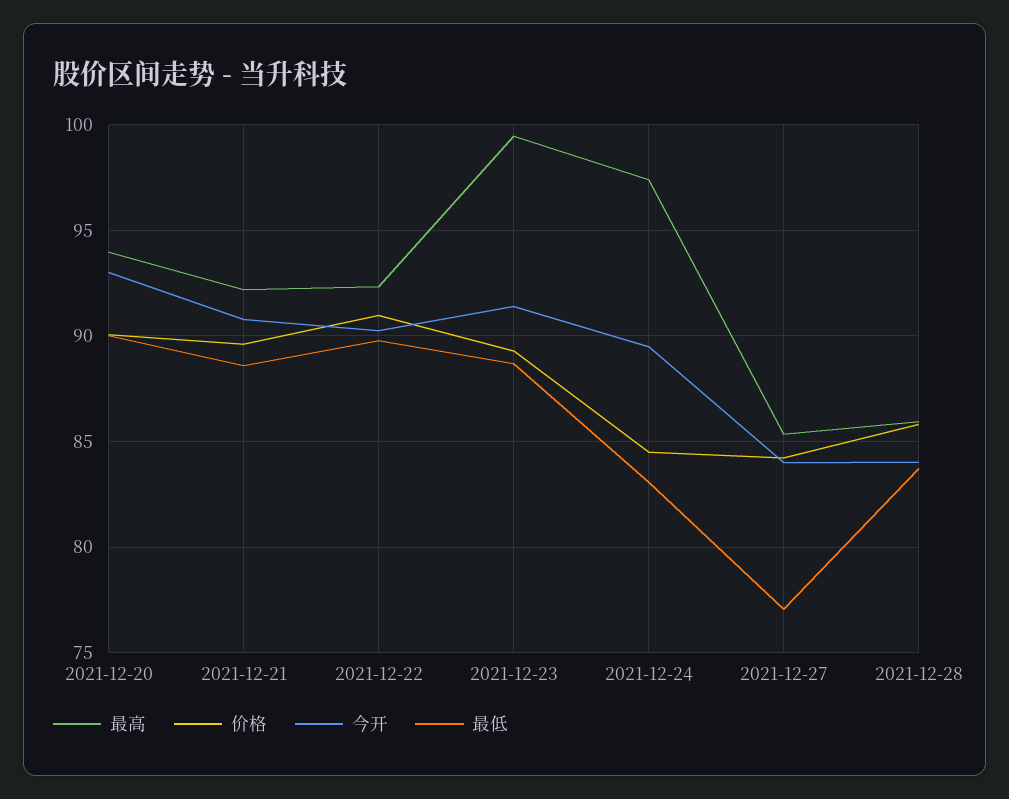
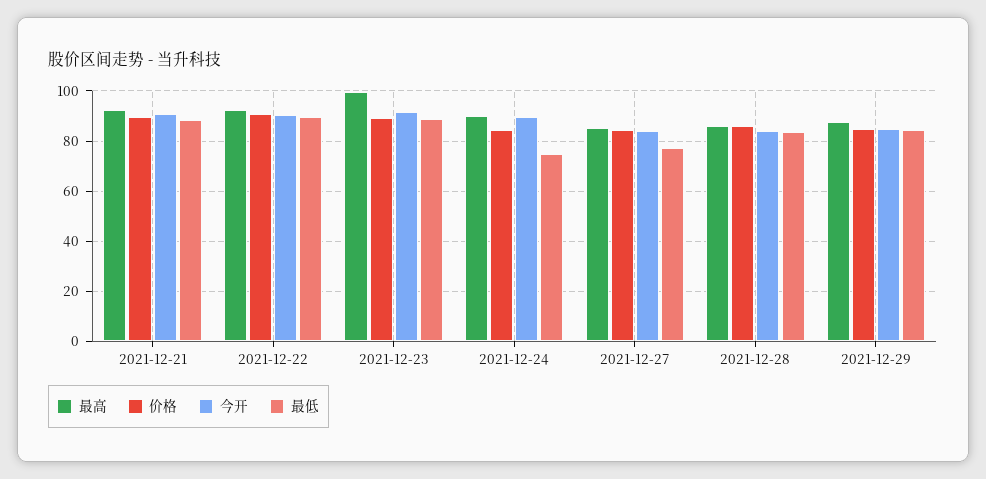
最高, 2021-12-20: 94 -> none
价格, 2021-12-20: 90 -> none
今开, 2021-12-20: 93 -> none
最低, 2021-12-20: 90 -> none
最高, 2021-12-24: 97.5 -> 90
最低, 2021-12-24: 83 -> 75
最高, 2021-12-29: none -> 87.5
价格, 2021-12-29: none -> 85
今开, 2021-12-29: none -> 85
最低, 2021-12-29: none -> 85

